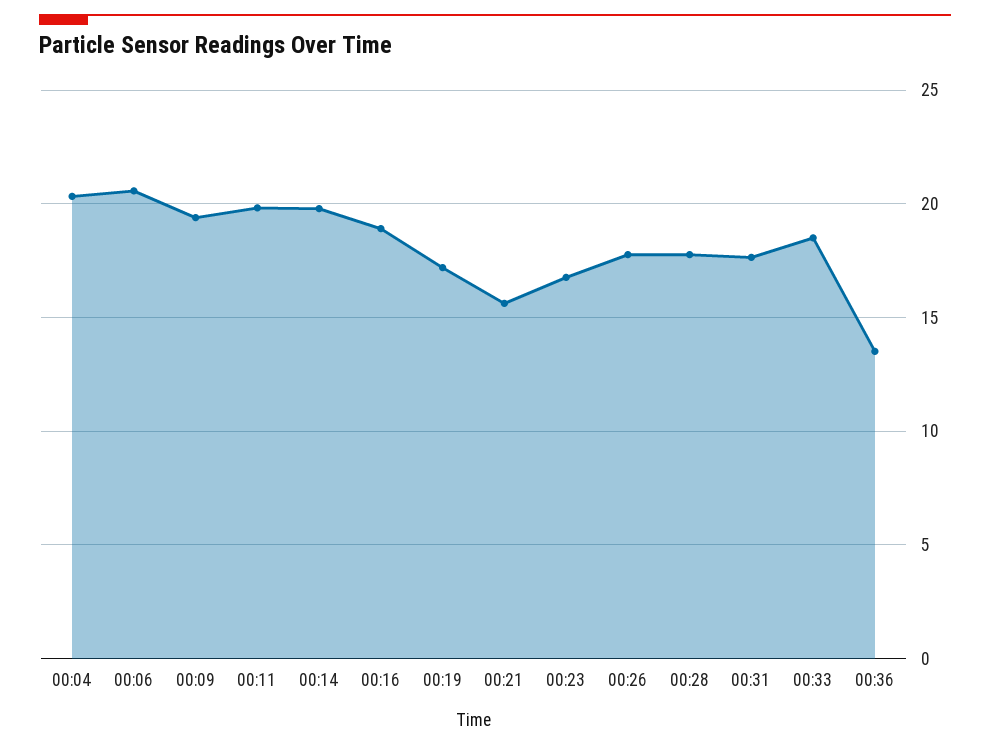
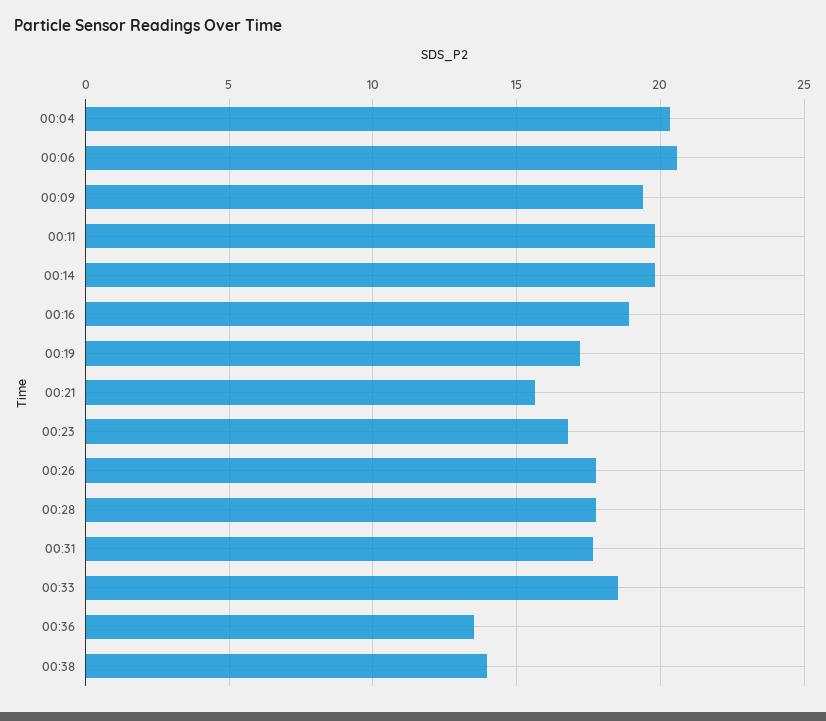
00:38: none -> 14

